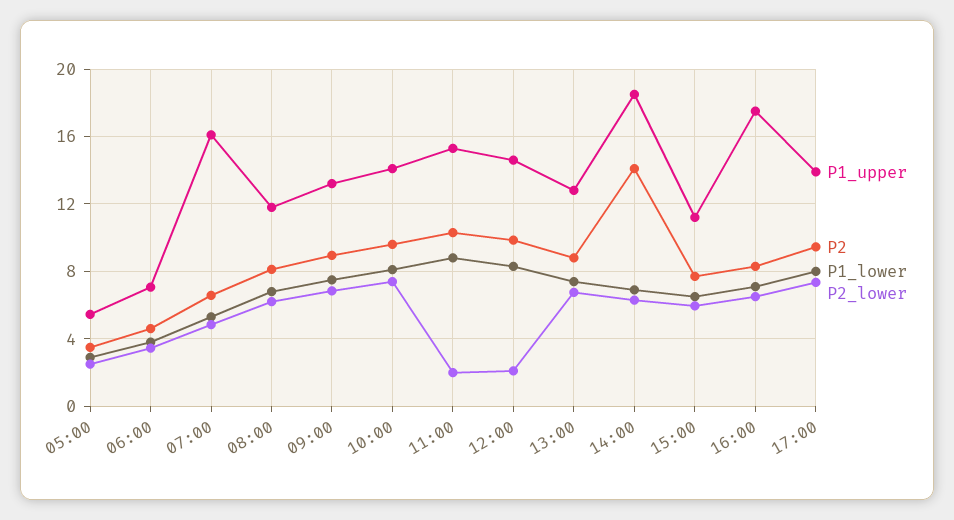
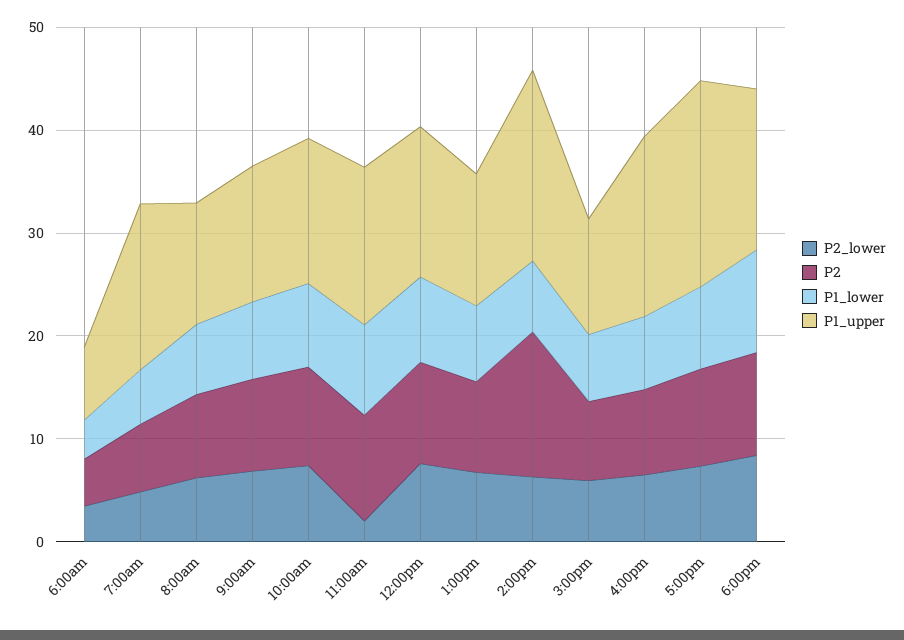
P1_upper, 05:00: 5.5 -> none
P2, 05:00: 3.5 -> none
P1_lower, 05:00: 3 -> none
P2_lower, 05:00: 2.5 -> none
P2_lower, 12:00: 2 -> 8
P1_upper, 17:00: 14 -> 20
P2_lower, 6:00pm: none -> 8
P2, 6:00pm: none -> 10
P1_lower, 6:00pm: none -> 10
P1_upper, 6:00pm: none -> 16

